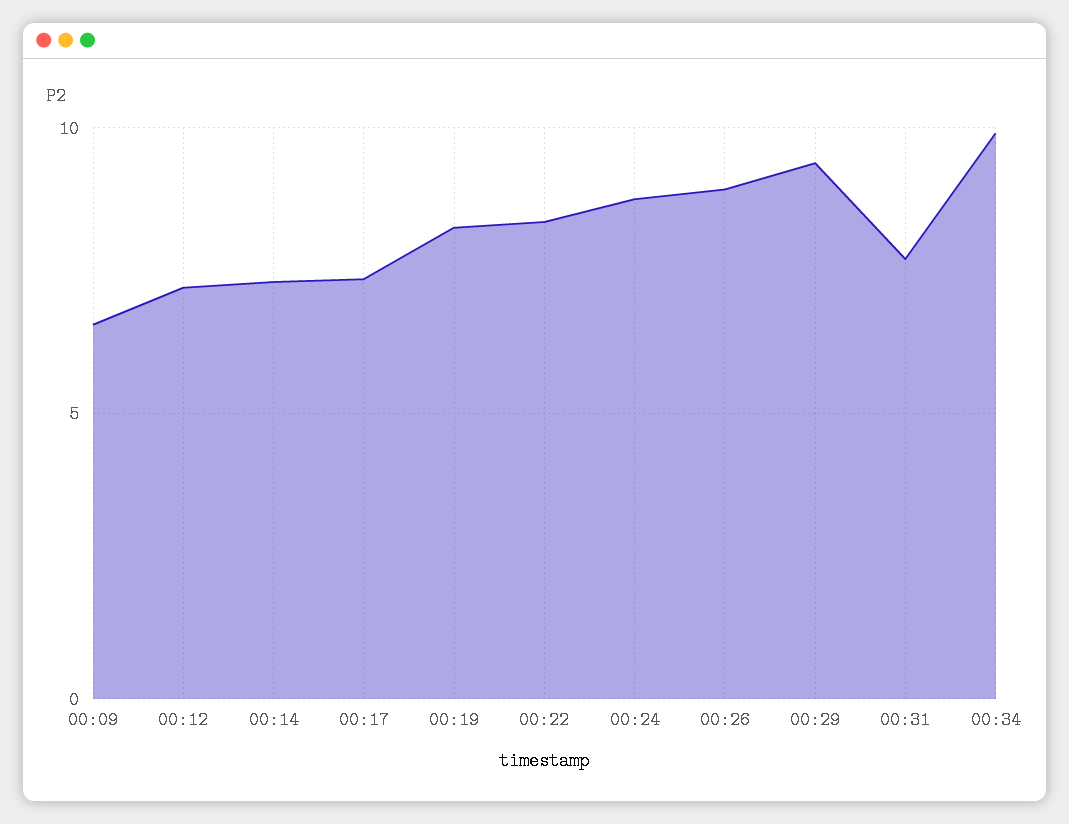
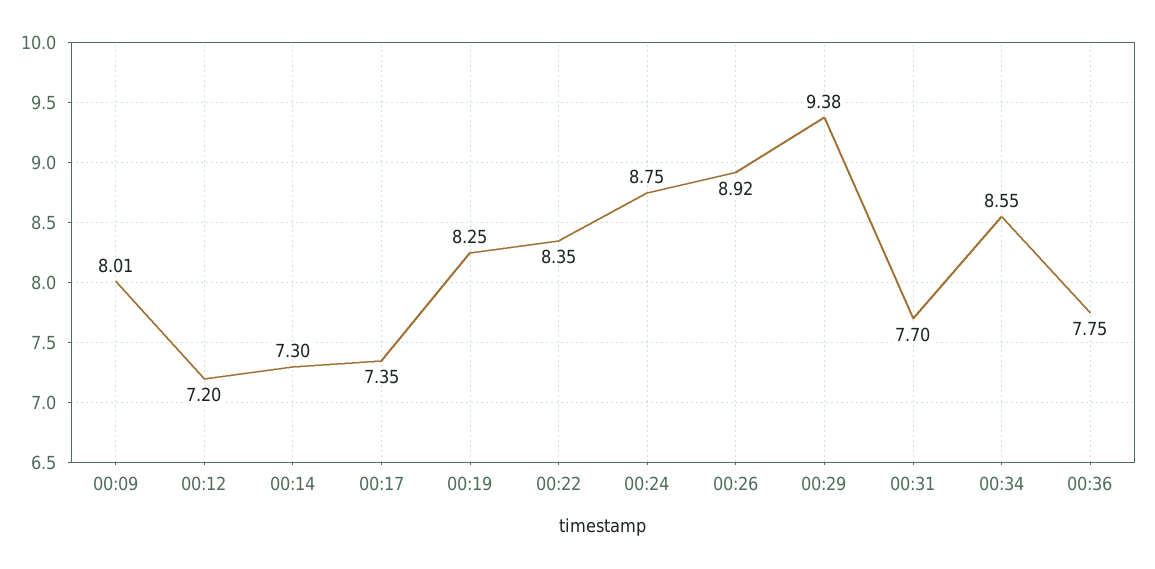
00:09: 6.5 -> 8.01
00:34: 10 -> 8.55
00:36: none -> 7.75

